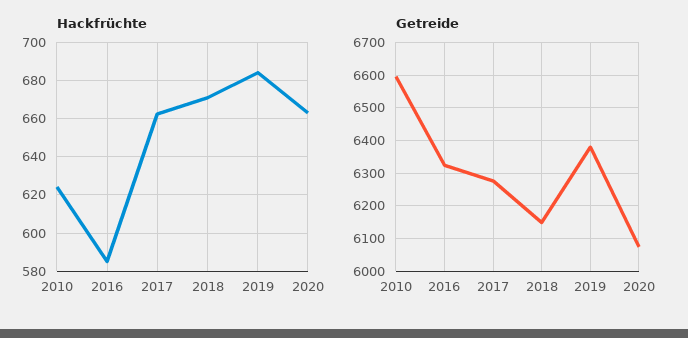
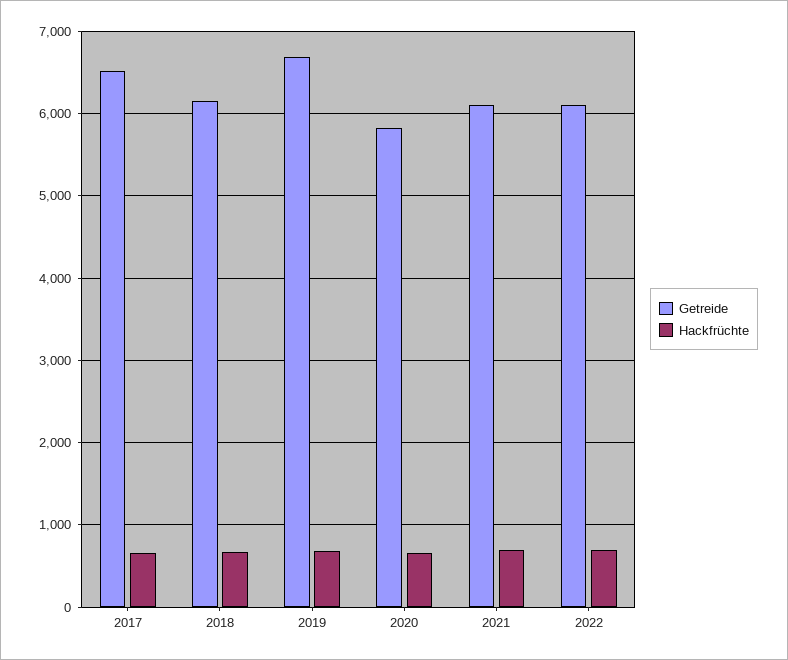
Hackfrüchte, 2010: 625 -> none
Hackfrüchte, 2016: 585 -> none
Getreide, 2010: 6600 -> none
Getreide, 2016: 6320 -> none
Getreide, 2017: 6280 -> 6500
Getreide, 2019: 6380 -> 6700
Getreide, 2020: 6080 -> 5800
Getreide, 2021: none -> 6100
Hackfrüchte, 2021: none -> 700
Getreide, 2022: none -> 6100
Hackfrüchte, 2022: none -> 700

